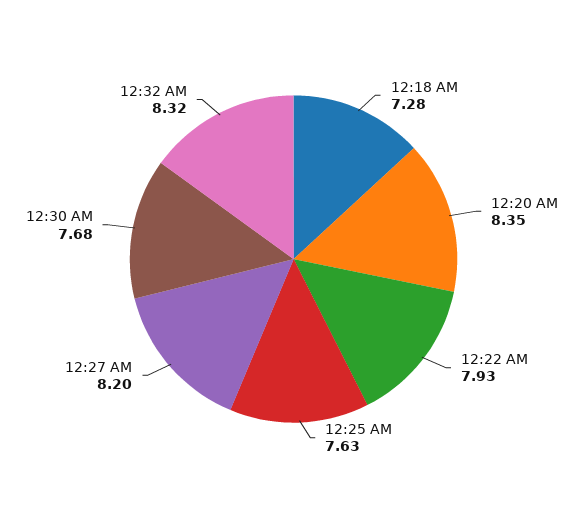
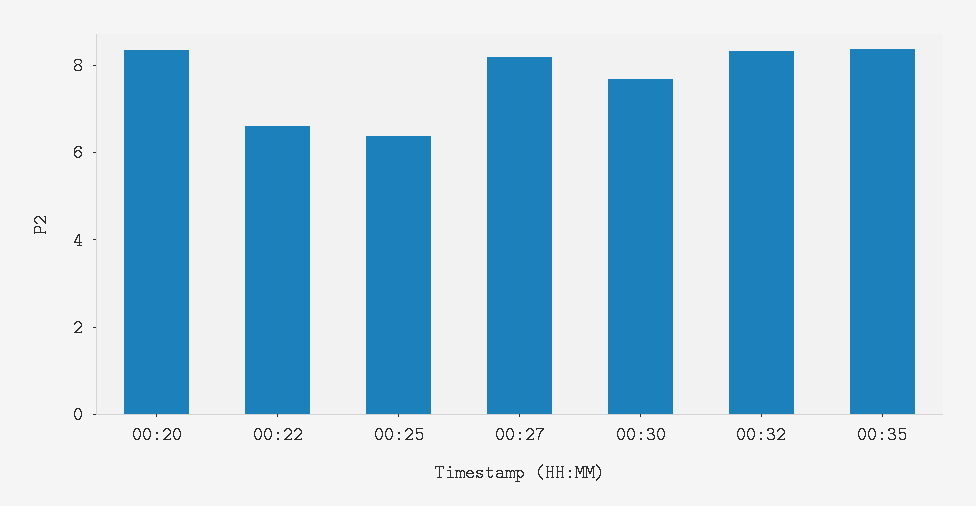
12:18 AM: 7.28 -> none
12:22 AM: 7.93 -> 6.5
12:25 AM: 7.63 -> 6.5
00:35: none -> 8.5

